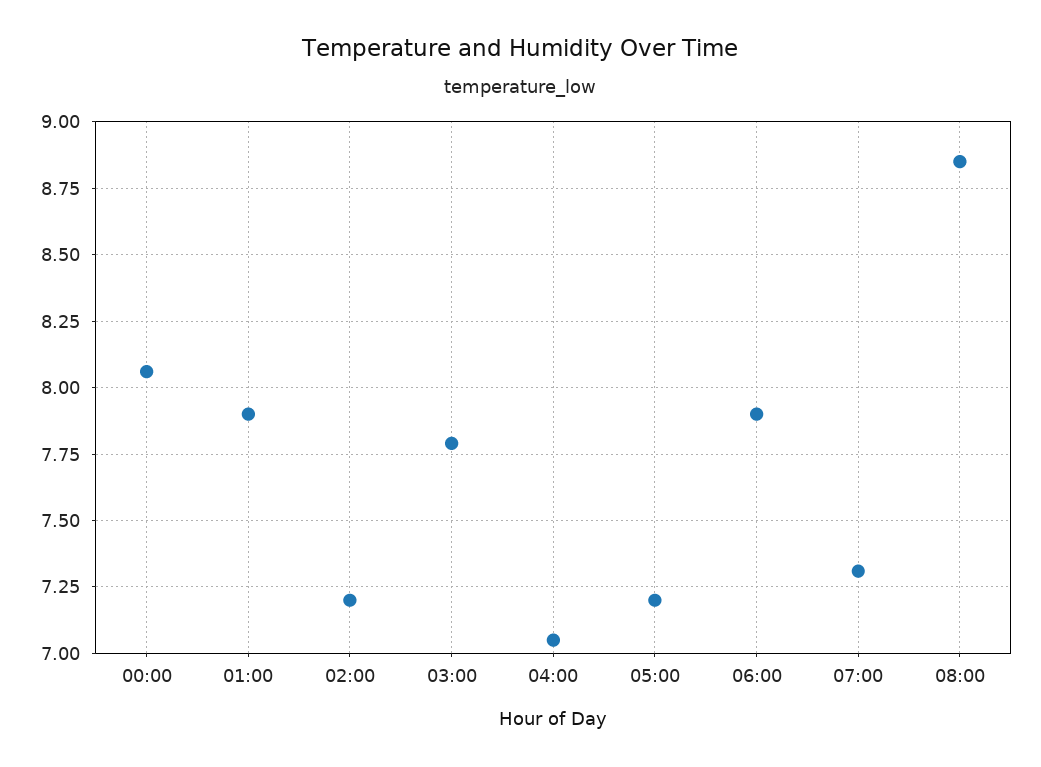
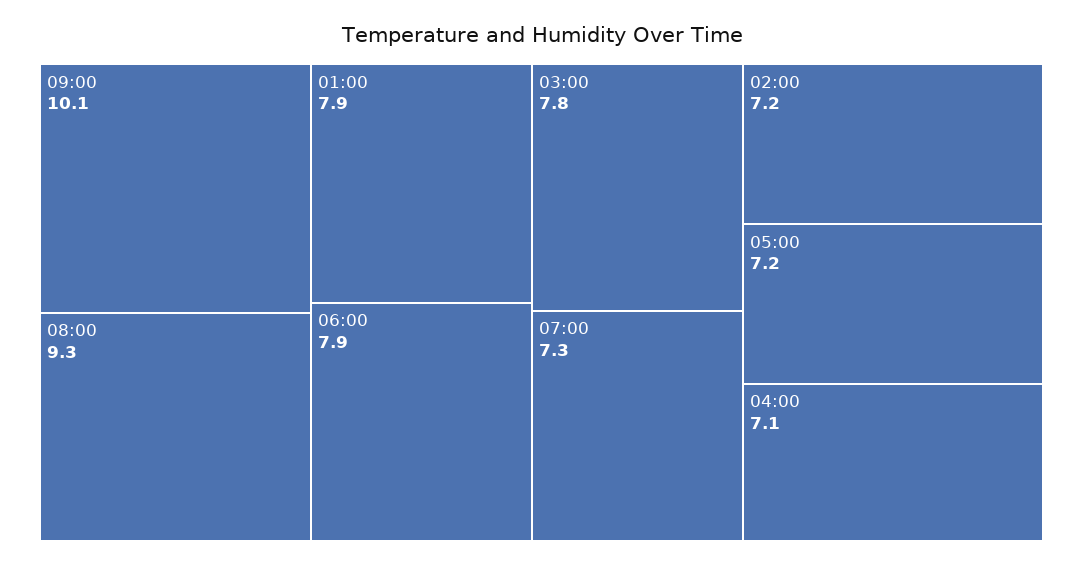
00:00: 8.05 -> none
08:00: 8.85 -> 9.3
09:00: none -> 10.1

